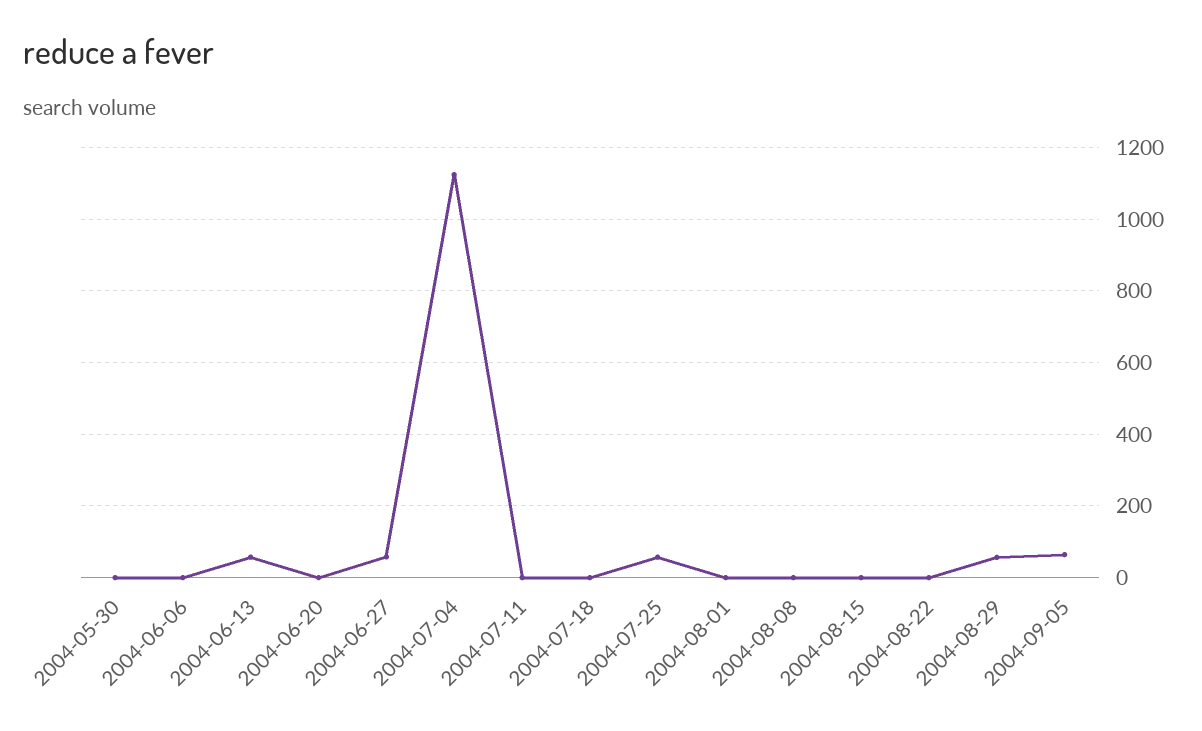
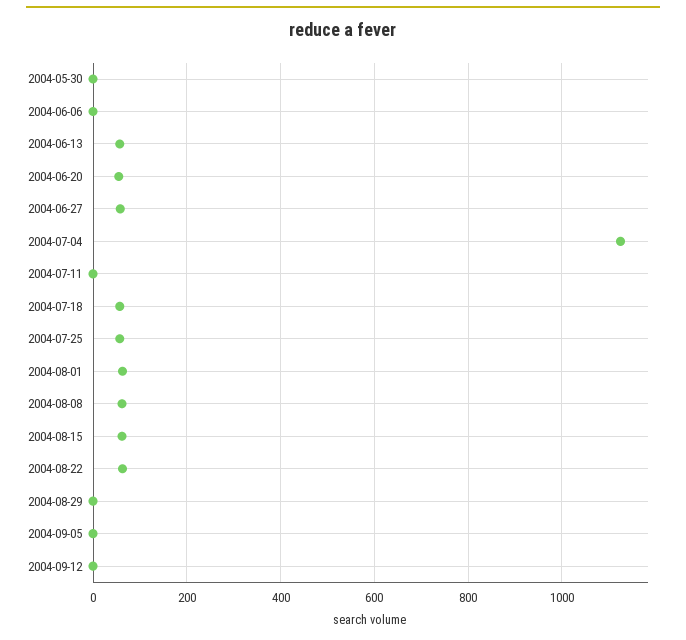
2004-06-20: 0 -> 60
2004-07-18: 0 -> 60
2004-08-01: 0 -> 60
2004-08-08: 0 -> 60
2004-08-15: 0 -> 60
2004-08-22: 0 -> 60
2004-08-29: 60 -> 0
2004-09-05: 60 -> 0
2004-09-12: none -> 0

